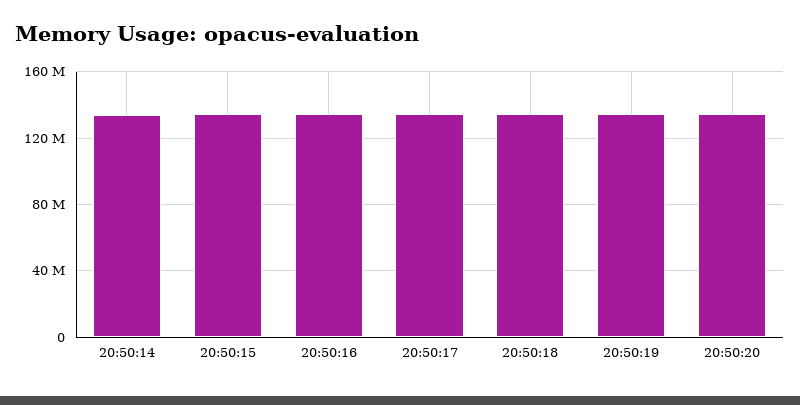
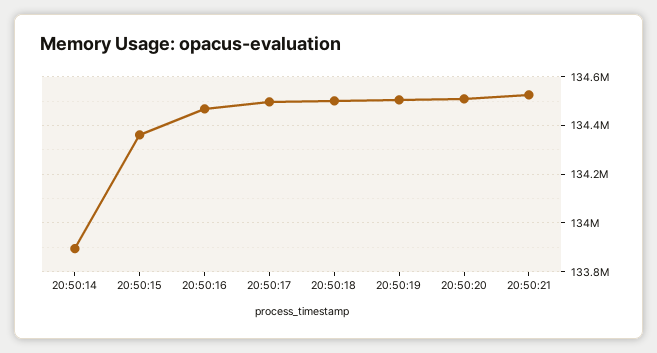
20:50:21: none -> 134525000

